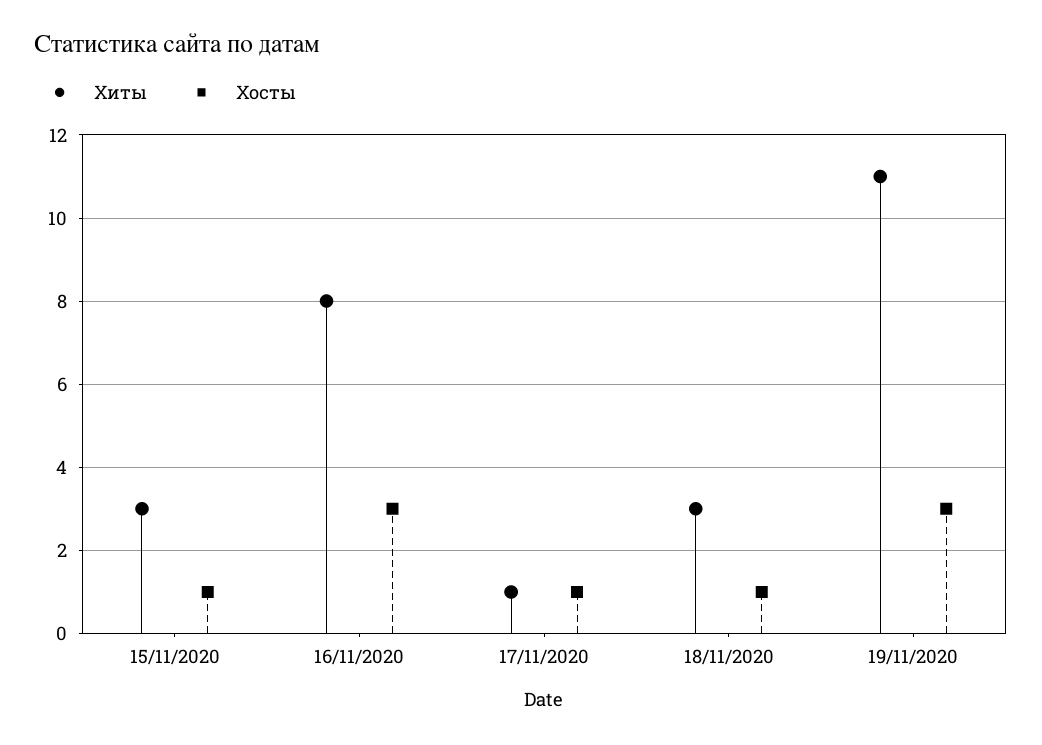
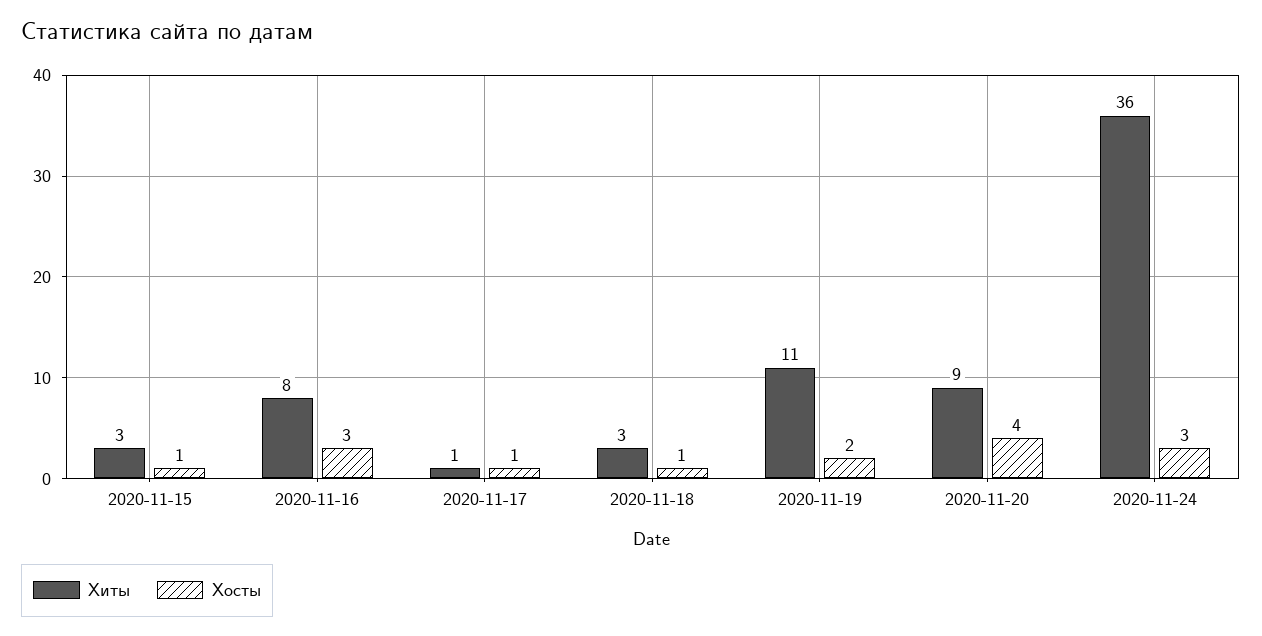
Хосты, 19/11/2020: 3 -> 2
Хиты, 2020-11-20: none -> 9
Хосты, 2020-11-20: none -> 4
Хиты, 2020-11-24: none -> 36
Хосты, 2020-11-24: none -> 3

